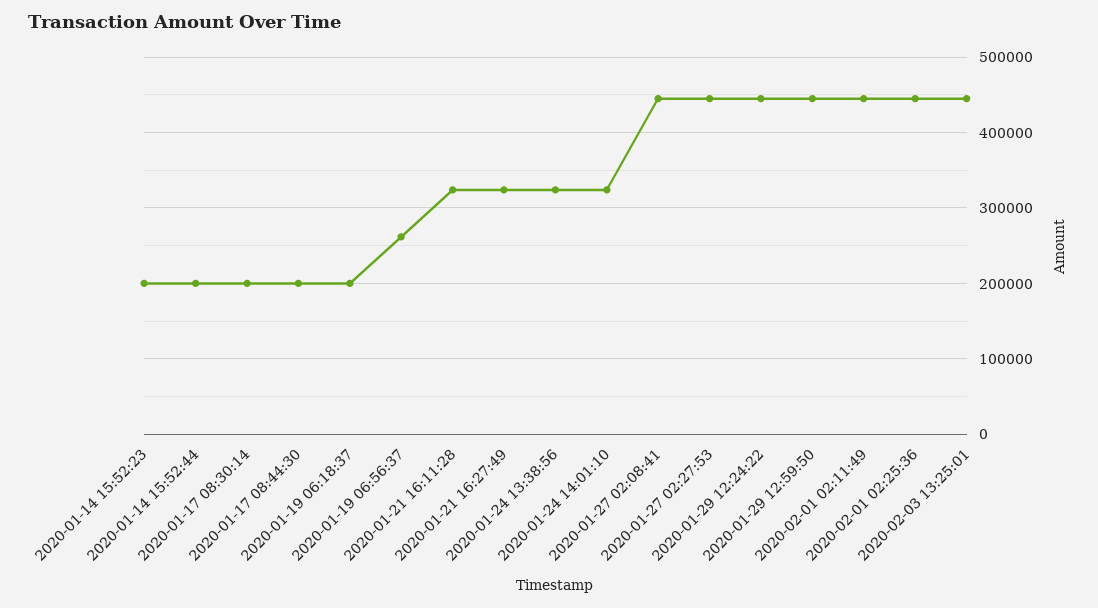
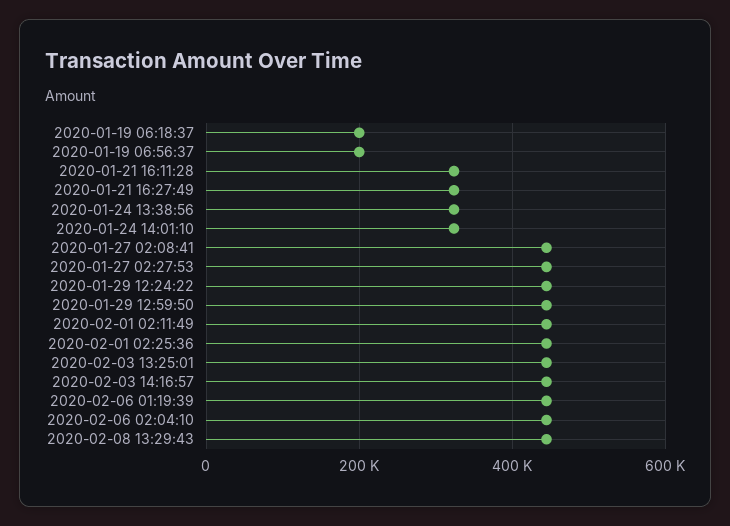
2020-01-14 15:52:23: 200000 -> none
2020-01-14 15:52:44: 200000 -> none
2020-01-17 08:30:14: 200000 -> none
2020-01-17 08:44:30: 200000 -> none
2020-01-19 06:56:37: 260000 -> 200000
2020-02-03 14:16:57: none -> 440000
2020-02-06 01:19:39: none -> 440000
2020-02-06 02:04:10: none -> 440000
2020-02-08 13:29:43: none -> 440000

